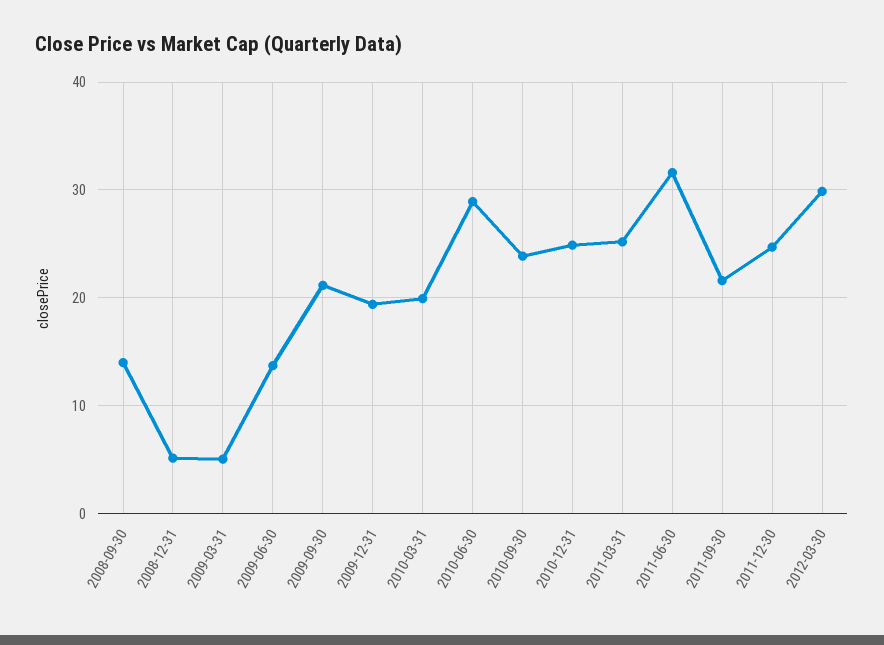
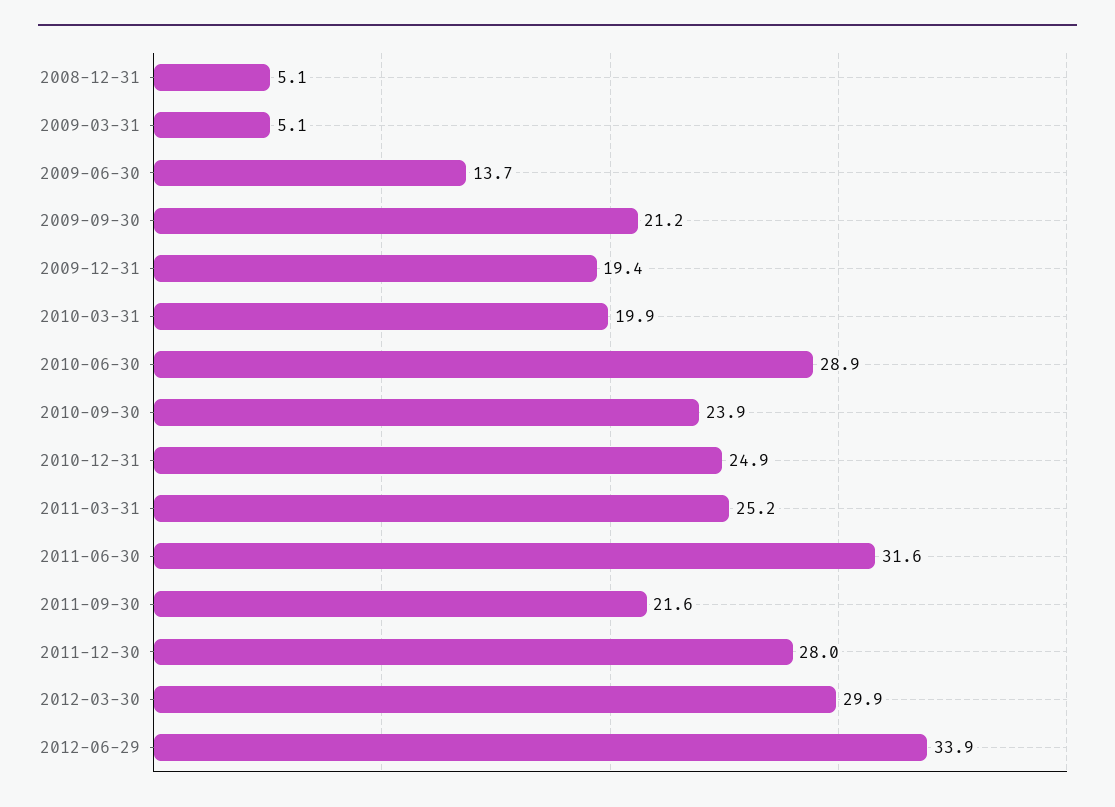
2008-09-30: 14 -> none
2011-12-30: 25 -> 28
2012-06-29: none -> 33.9

